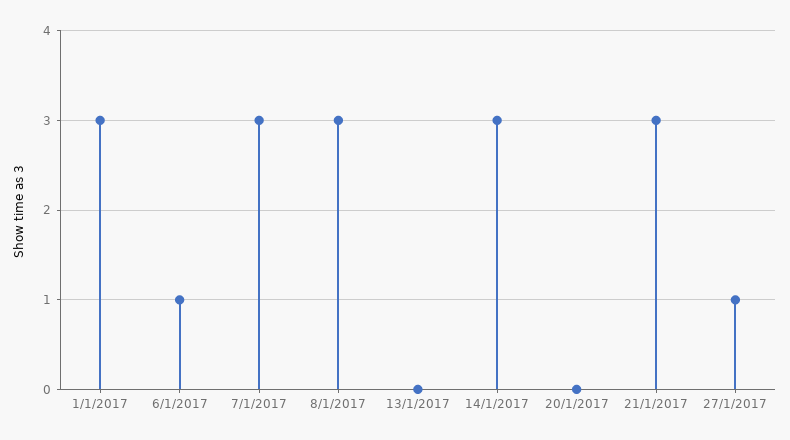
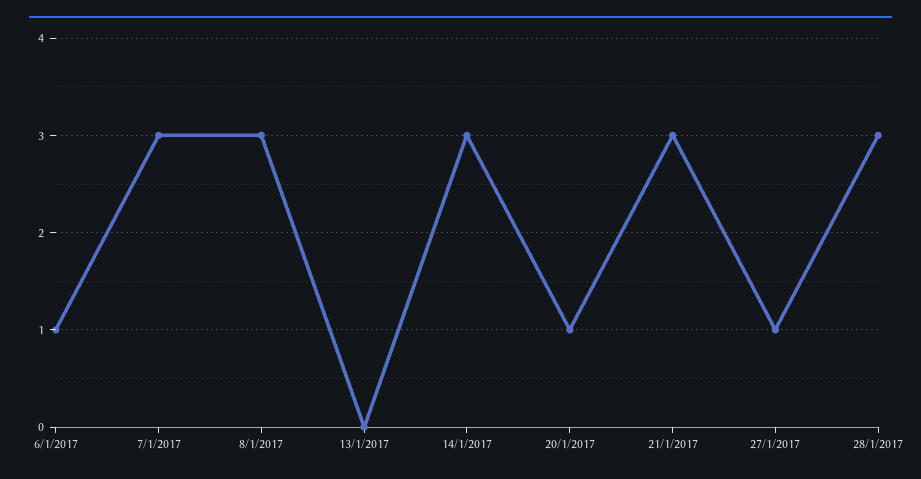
1/1/2017: 3 -> none
20/1/2017: 0 -> 1
28/1/2017: none -> 3

